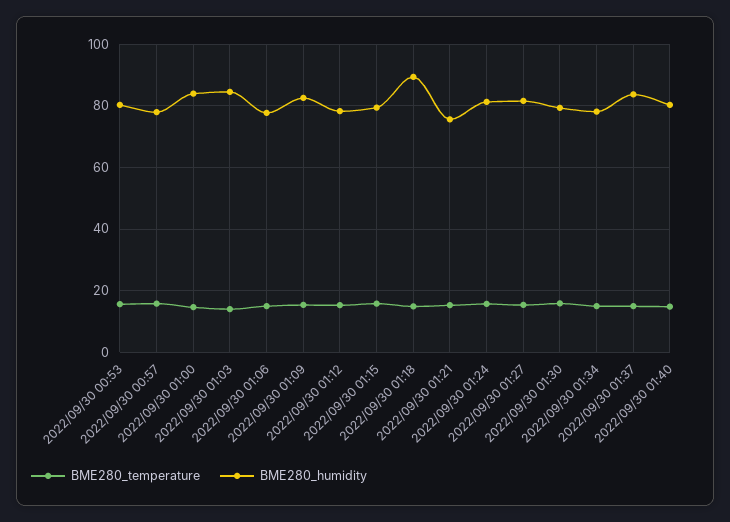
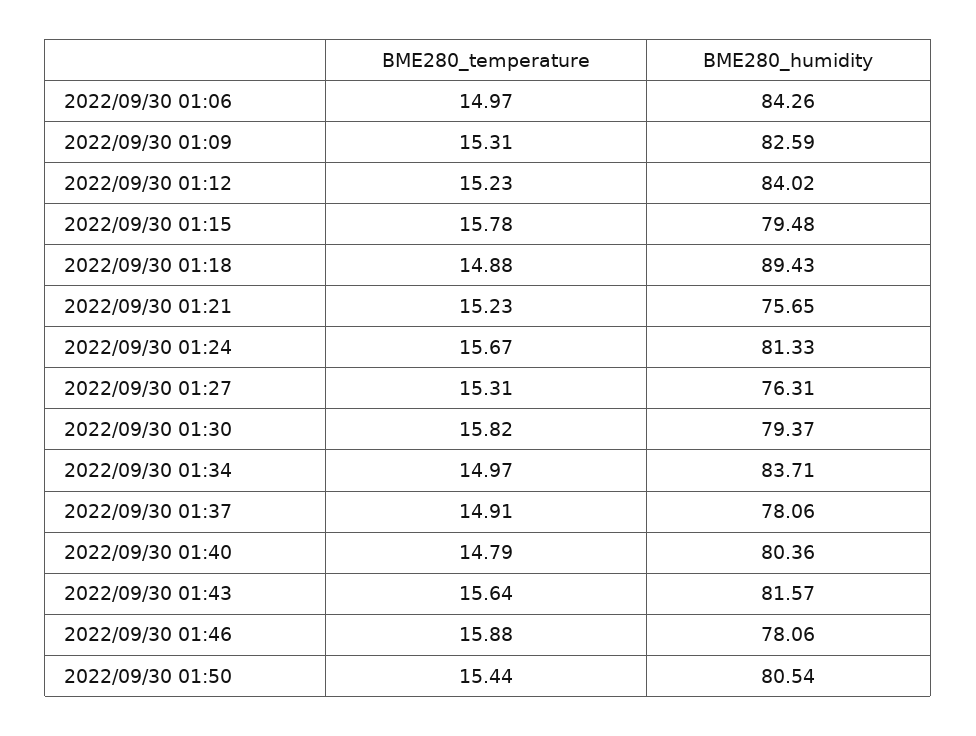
BME280_temperature, 2022/09/30 00:53: 16 -> none
BME280_humidity, 2022/09/30 00:53: 80 -> none
BME280_temperature, 2022/09/30 00:57: 16 -> none
BME280_humidity, 2022/09/30 00:57: 78 -> none
BME280_temperature, 2022/09/30 01:00: 14 -> none
BME280_humidity, 2022/09/30 01:00: 84 -> none
BME280_temperature, 2022/09/30 01:03: 14 -> none
BME280_humidity, 2022/09/30 01:03: 84 -> none
BME280_humidity, 2022/09/30 01:06: 78 -> 84.26
BME280_humidity, 2022/09/30 01:12: 78 -> 84.02
BME280_humidity, 2022/09/30 01:27: 82 -> 76.31
BME280_humidity, 2022/09/30 01:34: 78 -> 83.71
BME280_humidity, 2022/09/30 01:37: 84 -> 78.06
BME280_temperature, 2022/09/30 01:43: none -> 15.64
BME280_humidity, 2022/09/30 01:43: none -> 81.57
BME280_temperature, 2022/09/30 01:46: none -> 15.88
BME280_humidity, 2022/09/30 01:46: none -> 78.06
BME280_temperature, 2022/09/30 01:50: none -> 15.44
BME280_humidity, 2022/09/30 01:50: none -> 80.54

